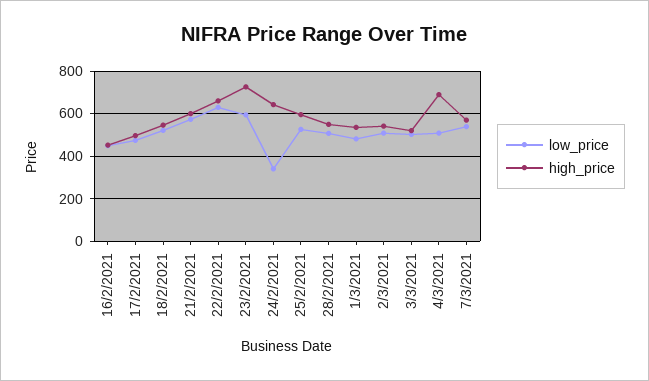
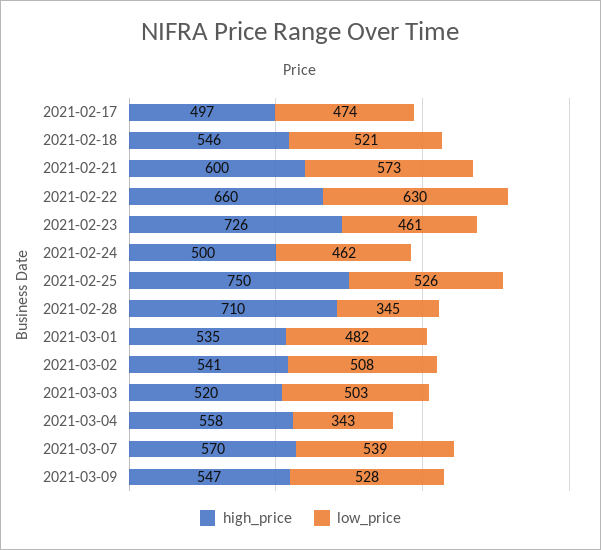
low_price, 16/2/2021: 450 -> none
high_price, 16/2/2021: 450 -> none
low_price, 23/2/2021: 600 -> 461
low_price, 24/2/2021: 350 -> 462
high_price, 24/2/2021: 650 -> 500
high_price, 25/2/2021: 600 -> 750
low_price, 28/2/2021: 500 -> 345
high_price, 28/2/2021: 550 -> 710
low_price, 4/3/2021: 500 -> 343
high_price, 4/3/2021: 700 -> 558
high_price, 2021-03-09: none -> 547
low_price, 2021-03-09: none -> 528

